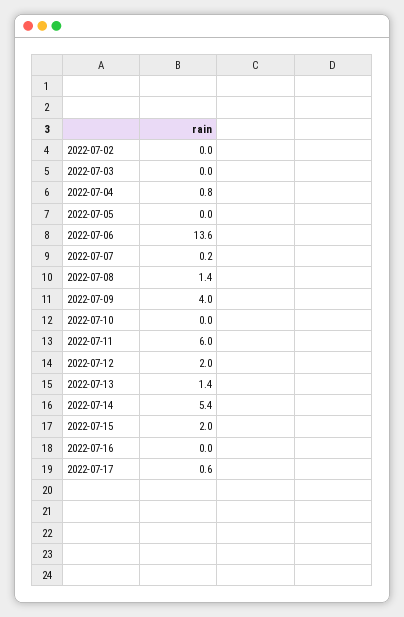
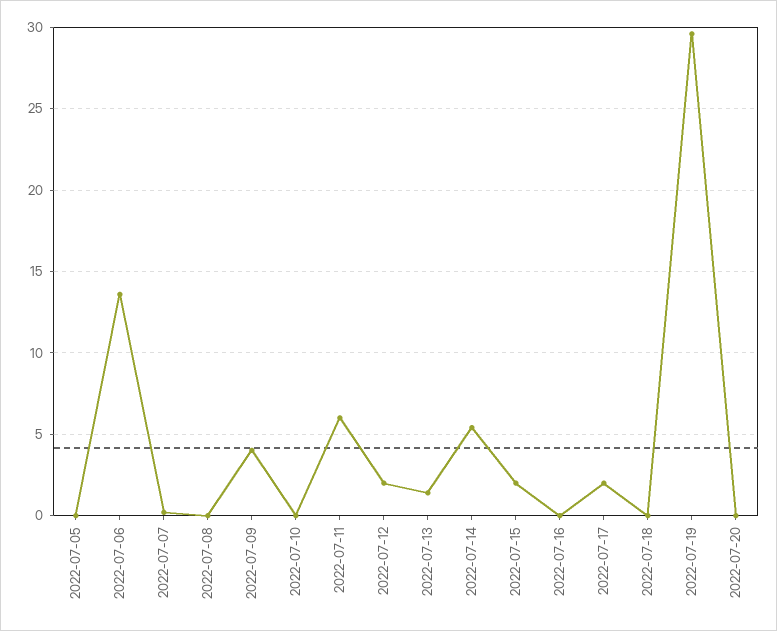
2022-07-02: 0 -> none
2022-07-03: 0 -> none
2022-07-04: 0.8 -> none
2022-07-08: 1.4 -> 0
2022-07-17: 0.6 -> 2
2022-07-18: none -> 0
2022-07-19: none -> 29.5
2022-07-20: none -> 0

